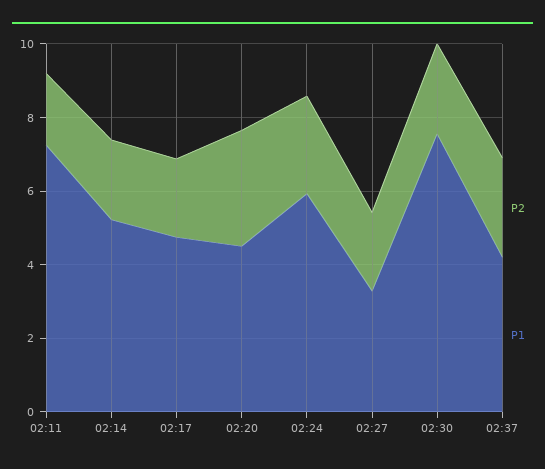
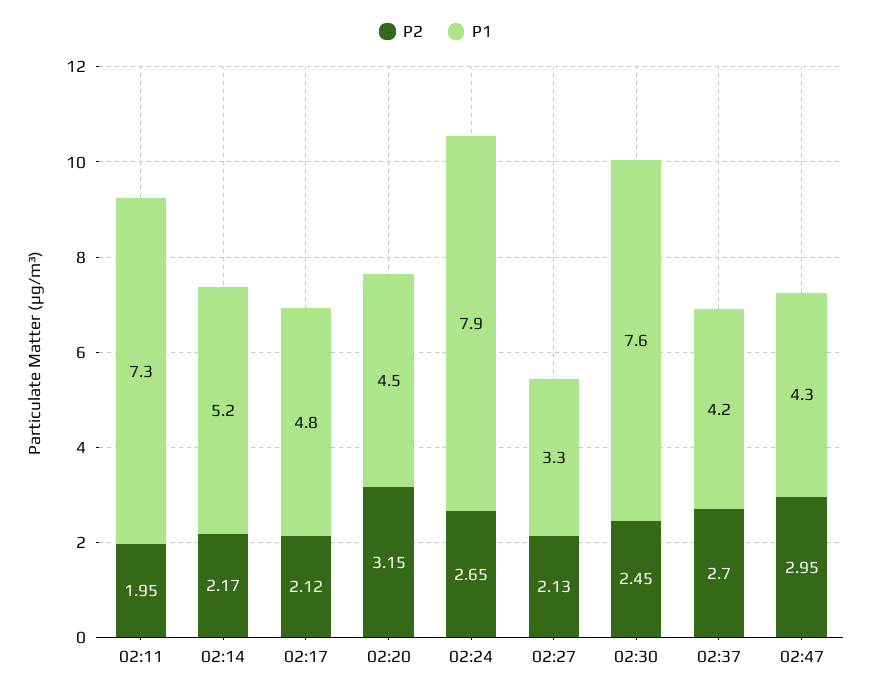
P1, 02:24: 6 -> 7.9
P2, 02:47: none -> 2.95
P1, 02:47: none -> 4.3

